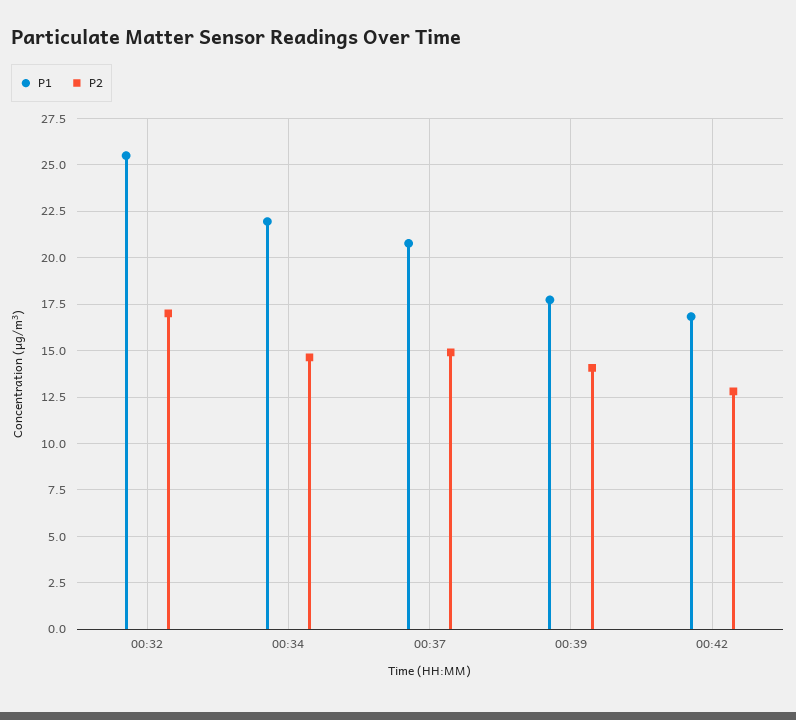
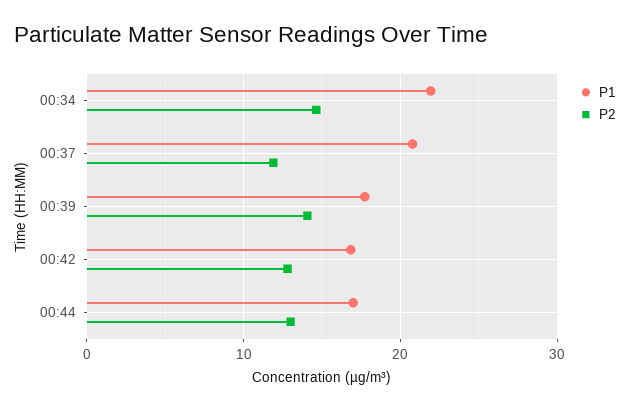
P1, 00:32: 25.5 -> none
P2, 00:32: 17 -> none
P2, 00:37: 15 -> 12
P1, 00:44: none -> 17
P2, 00:44: none -> 13

